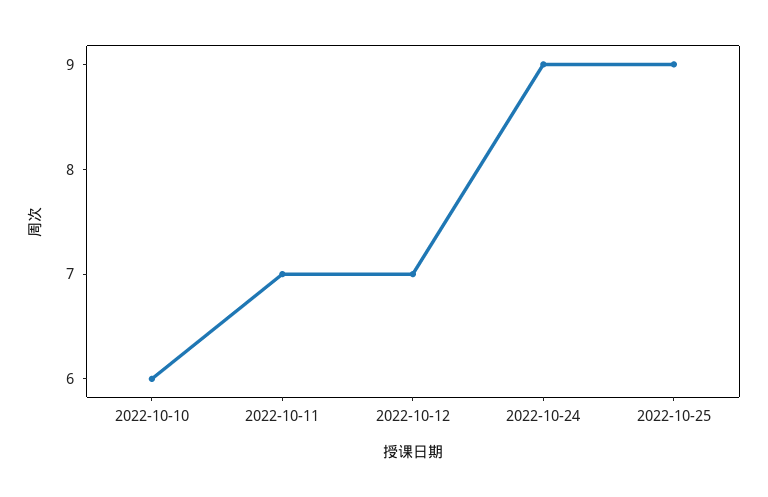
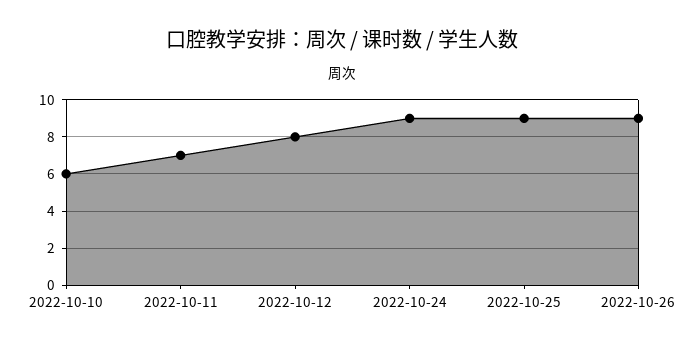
2022-10-12: 7 -> 8
2022-10-26: none -> 9

